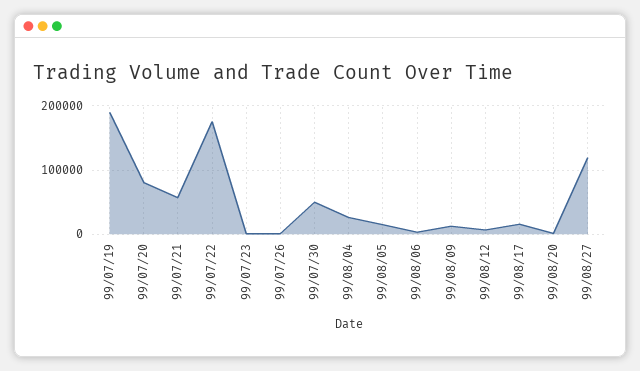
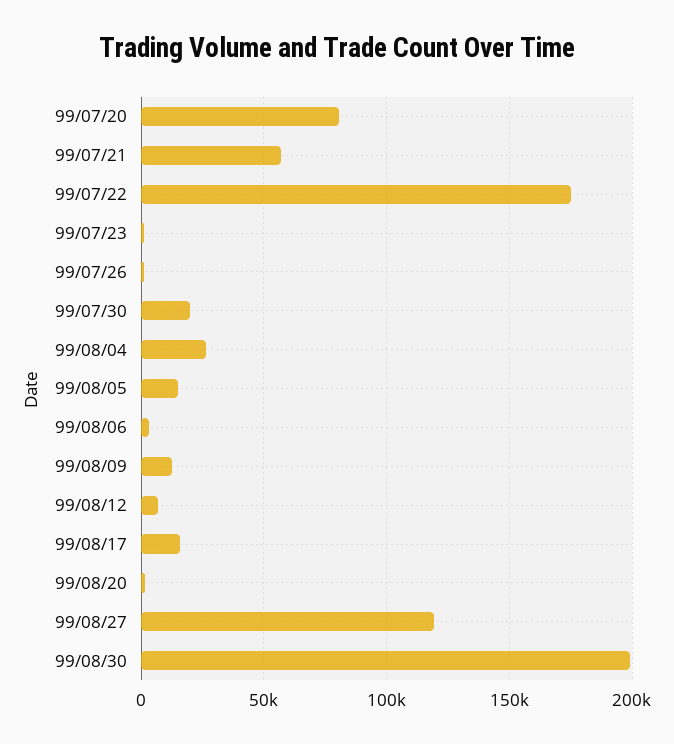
99/07/19: 190000 -> none
99/07/30: 50000 -> 20000
99/08/30: none -> 200000

